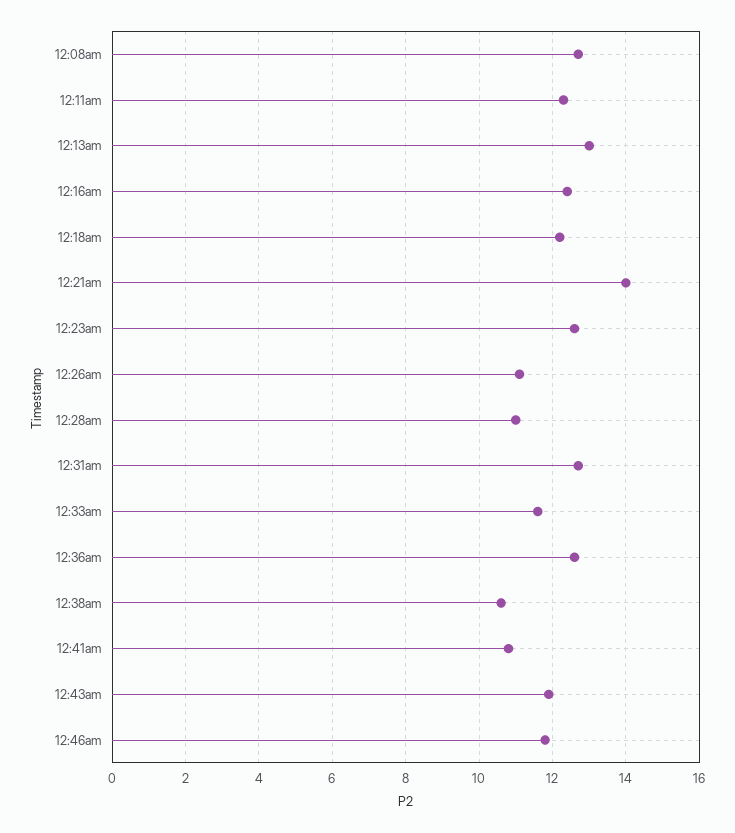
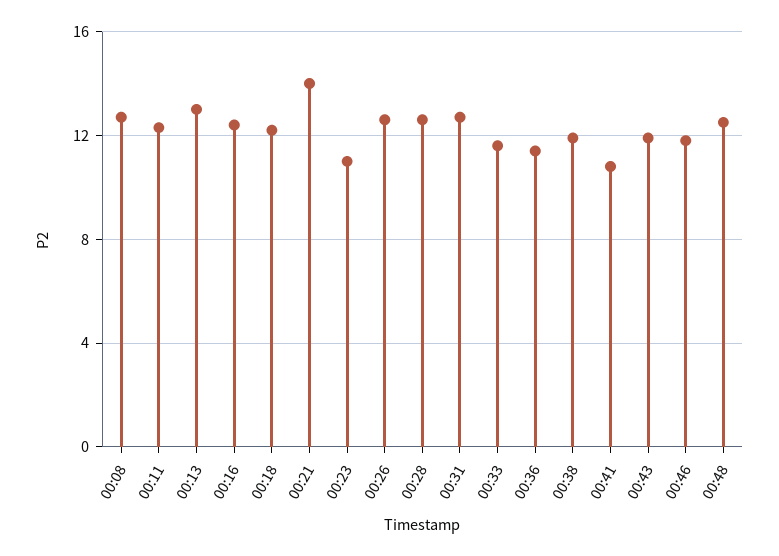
12:23am: 12.5 -> 11
12:26am: 11 -> 12.5
12:28am: 11 -> 12.5
12:36am: 12.5 -> 11.5
12:38am: 10.5 -> 12
00:48: none -> 12.5

